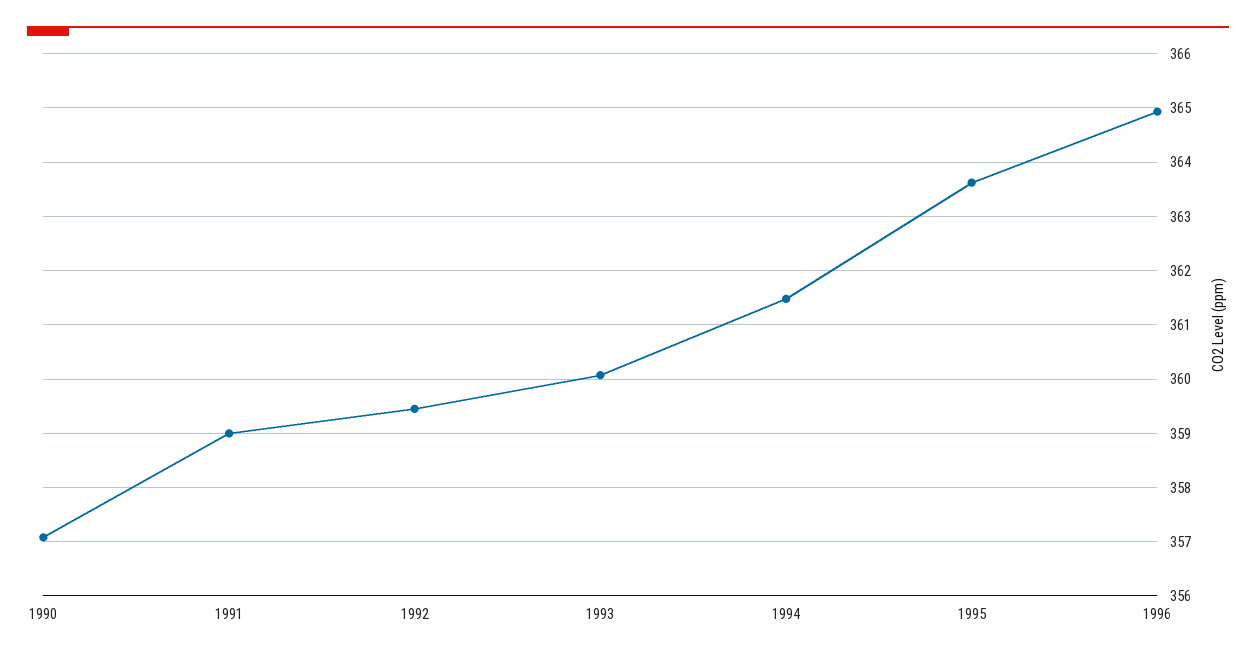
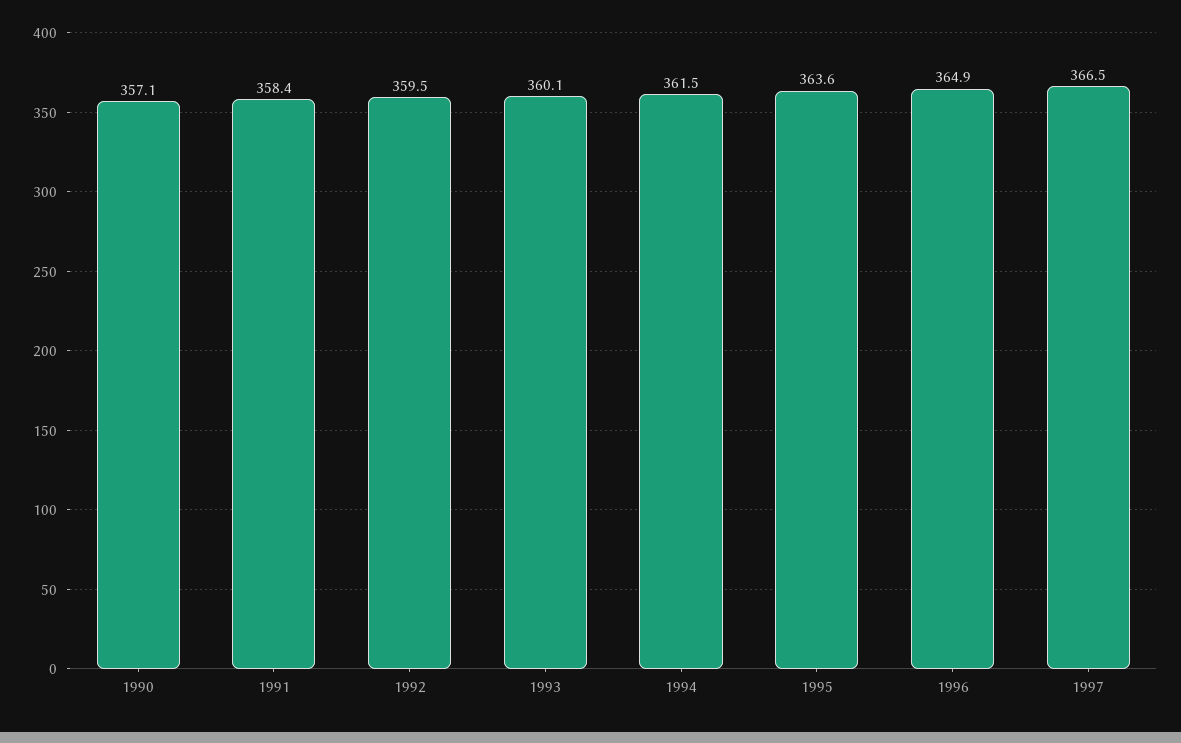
1991: 359 -> 358.4
1997: none -> 366.5

